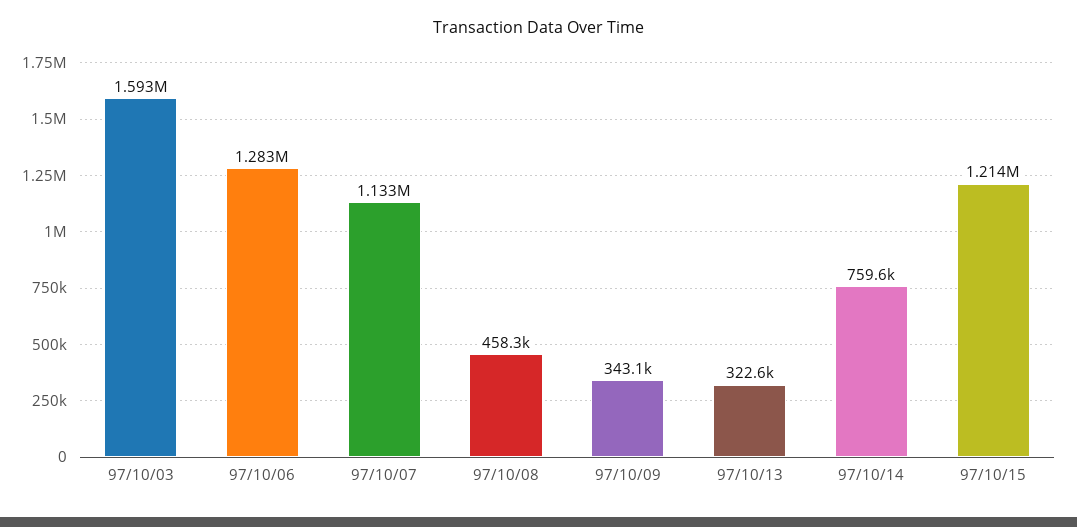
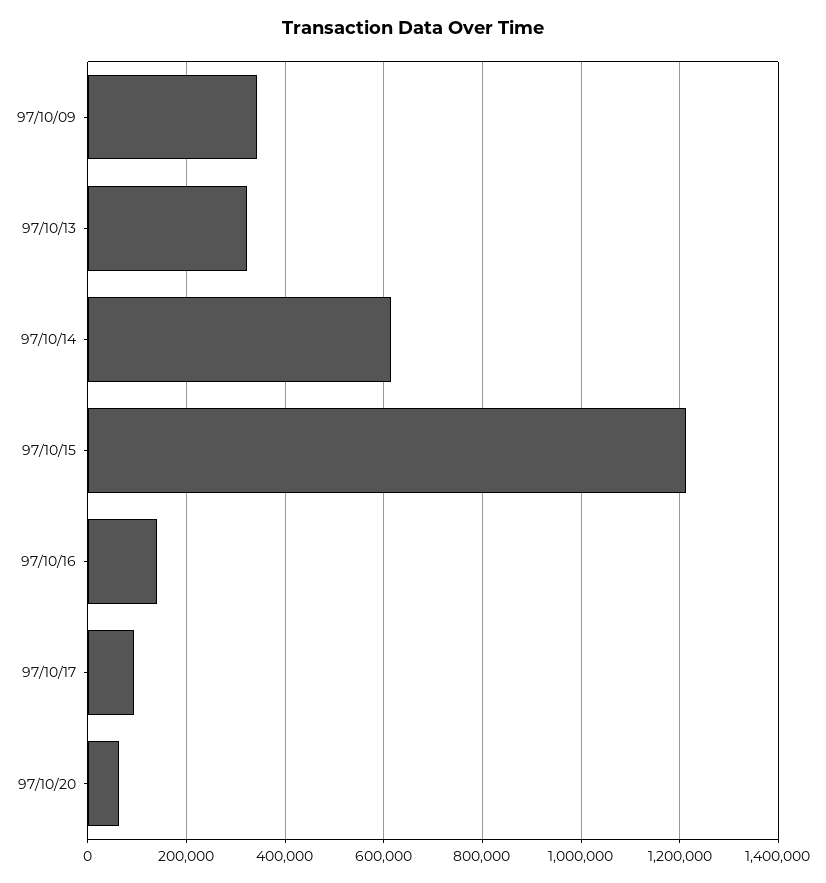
97/10/03: 1593000 -> none
97/10/06: 1283000 -> none
97/10/07: 1133000 -> none
97/10/08: 458300 -> none
97/10/14: 759600 -> 620000
97/10/16: none -> 140000
97/10/17: none -> 100000
97/10/20: none -> 60000

